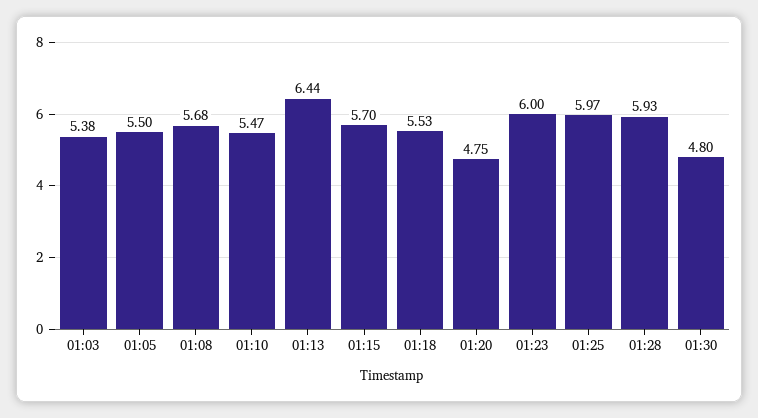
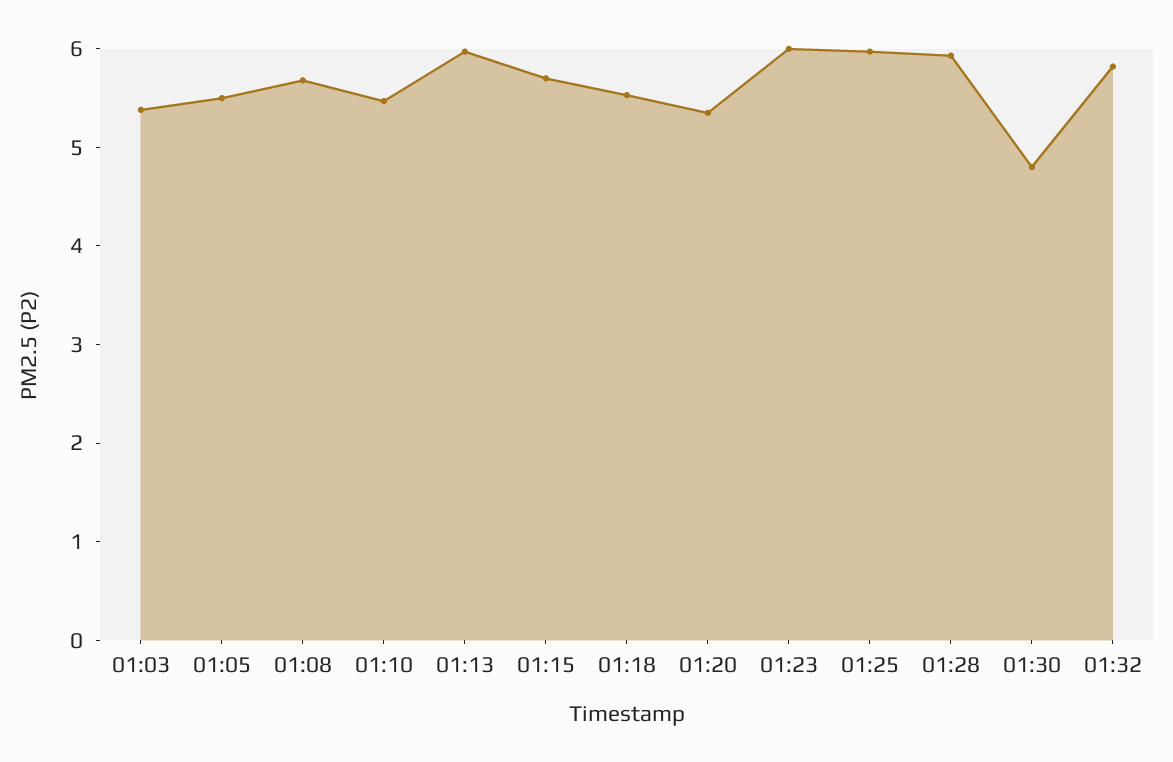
01:13: 6.44 -> 6
01:20: 4.75 -> 5.4
01:32: none -> 5.8

